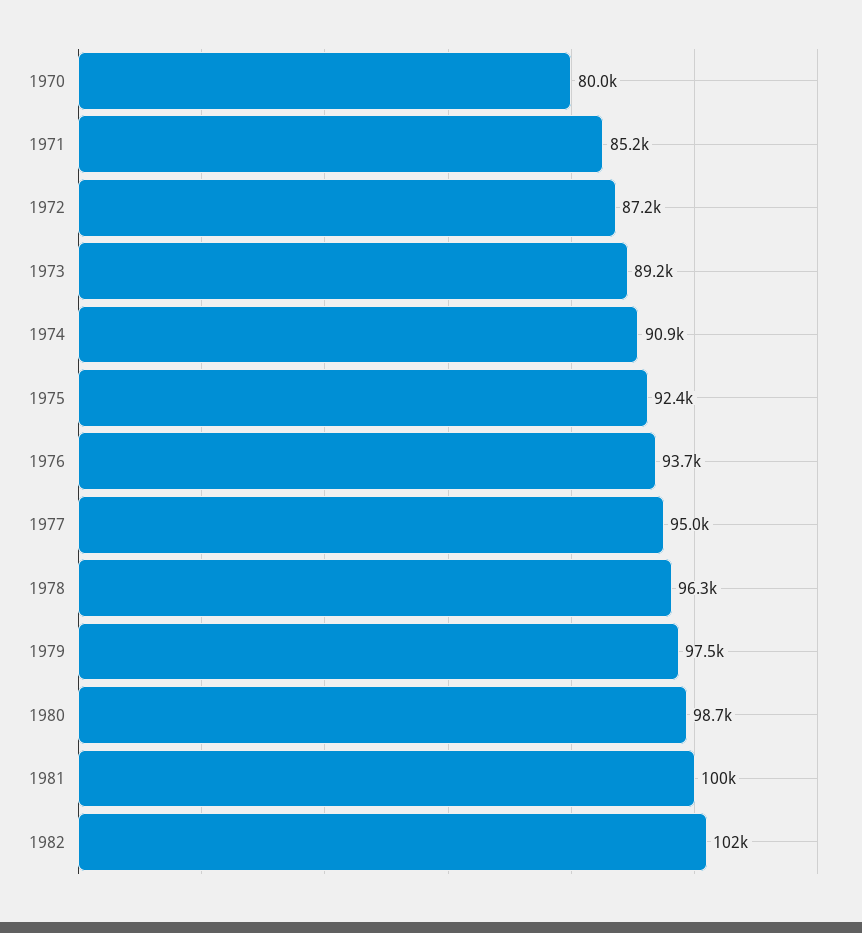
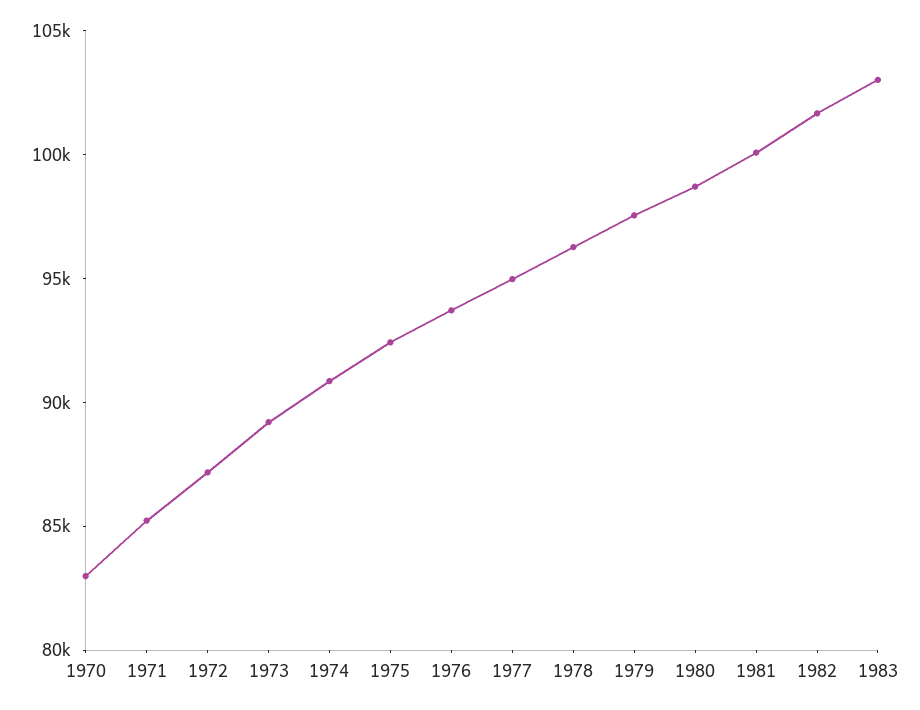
1970: 80000 -> 83000
1983: none -> 103000

